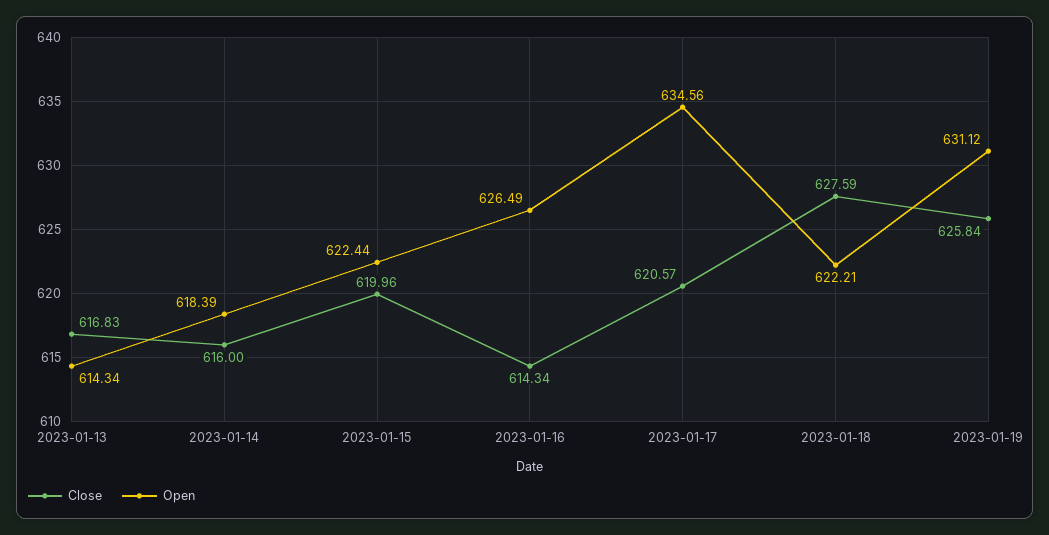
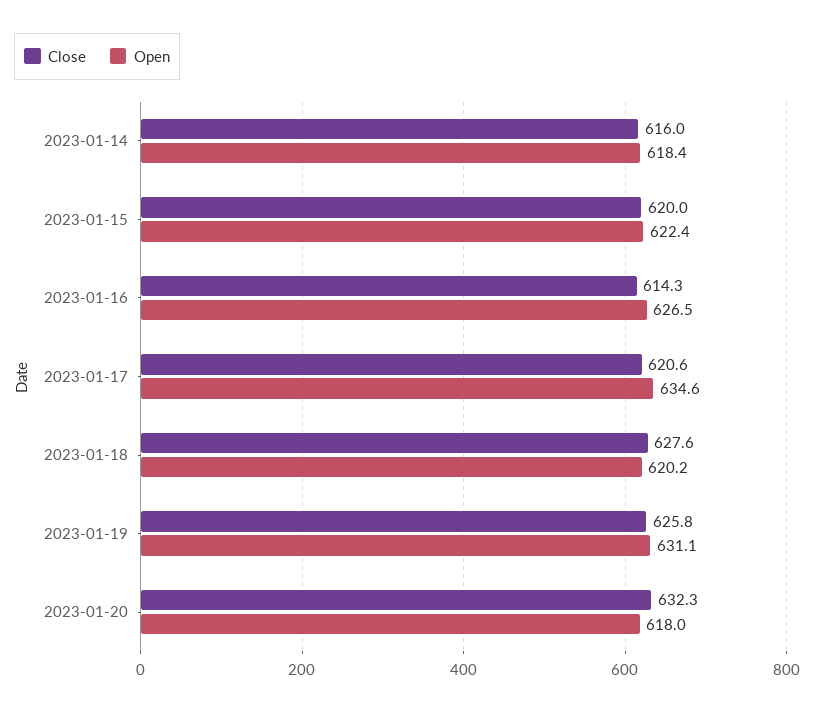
Close, 2023-01-13: 616.83 -> none
Open, 2023-01-13: 614.34 -> none
Open, 2023-01-18: 622.21 -> 620.2
Close, 2023-01-20: none -> 632.3
Open, 2023-01-20: none -> 618

